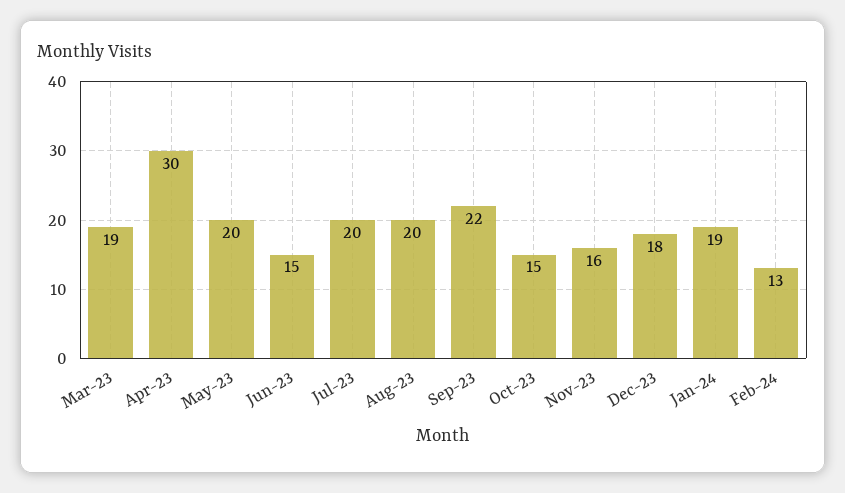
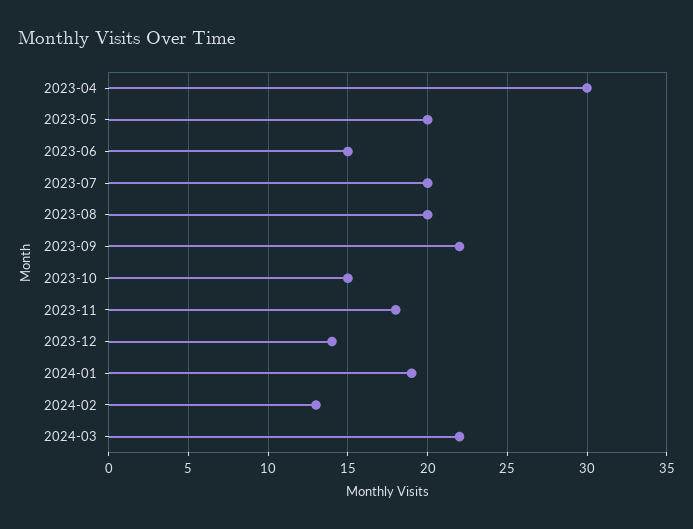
Mar-23: 19 -> none
Nov-23: 16 -> 18
Dec-23: 18 -> 14
2024-03: none -> 22

